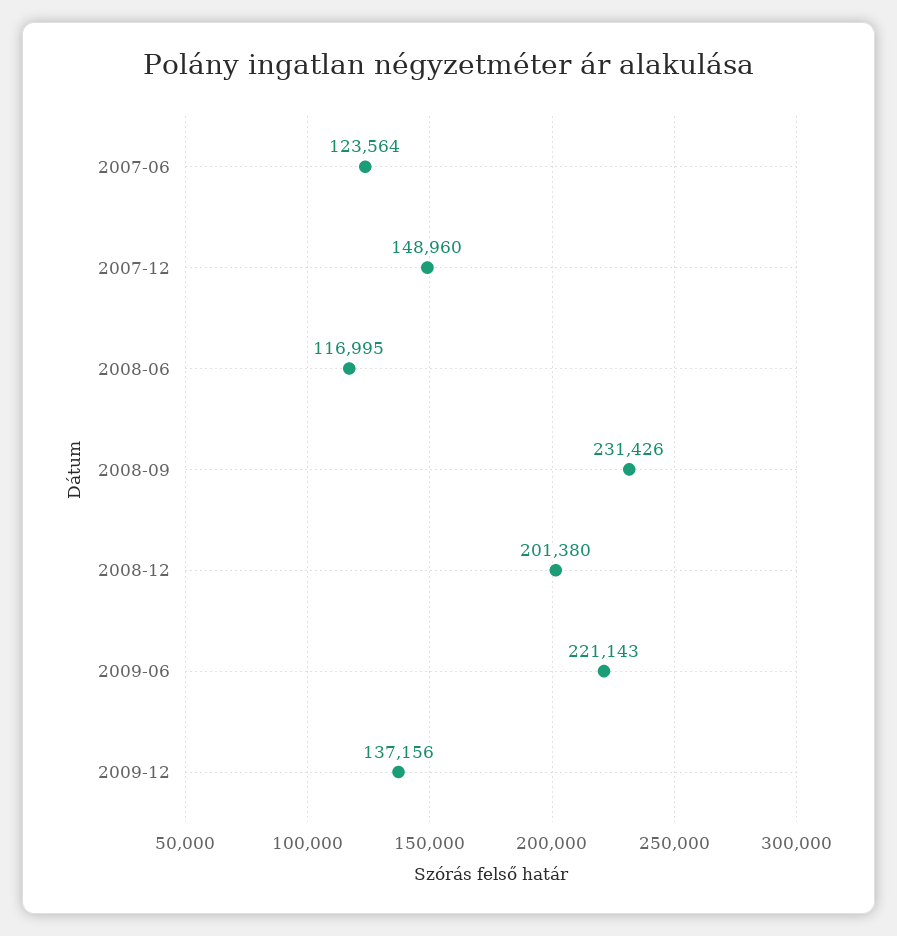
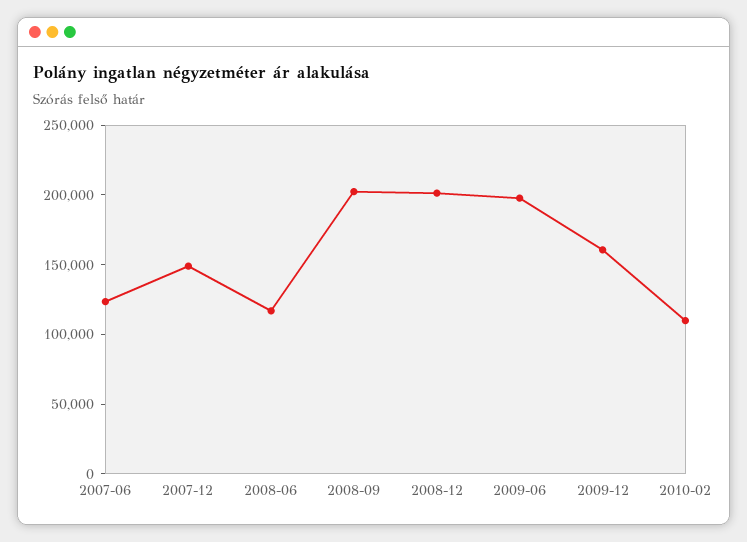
2008-09: 231426 -> 200000
2009-06: 221143 -> 200000
2009-12: 137156 -> 160000
2010-02: none -> 110000

